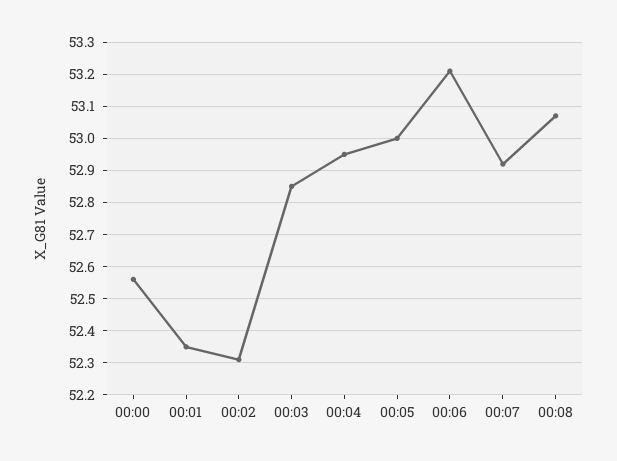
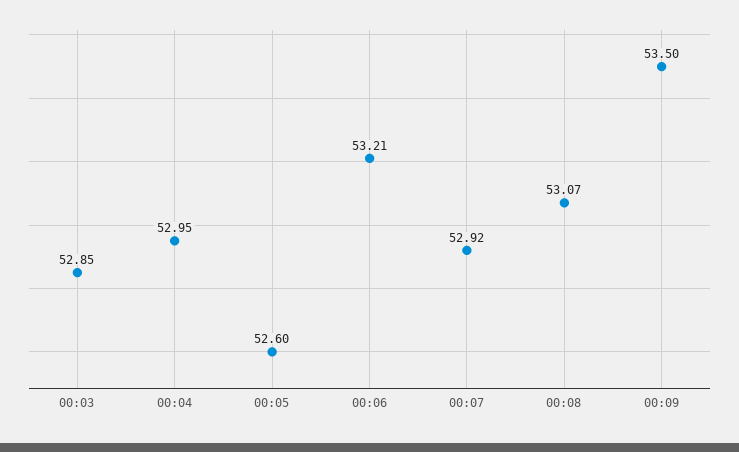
00:00: 52.55 -> none
00:01: 52.35 -> none
00:02: 52.3 -> none
00:05: 53 -> 52.6
00:09: none -> 53.5

